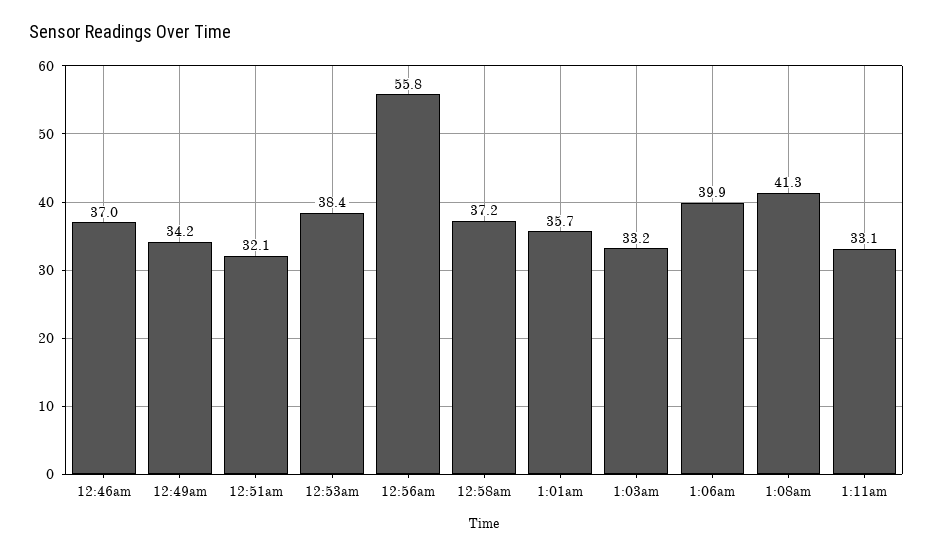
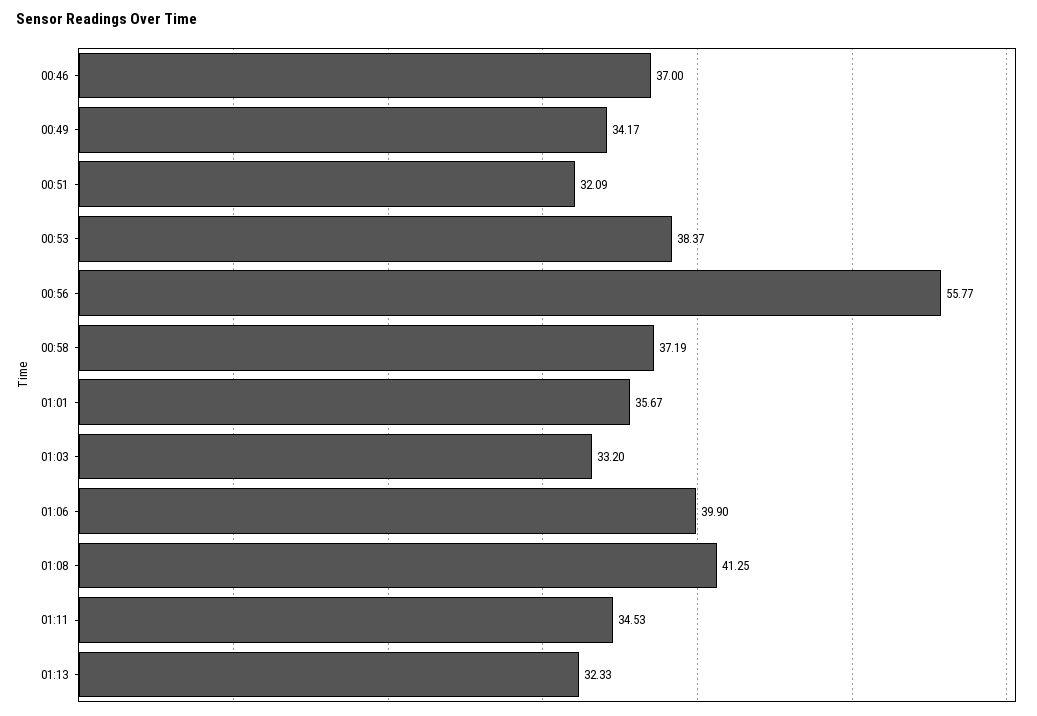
1:11am: 33.1 -> 34.53
01:13: none -> 32.33

